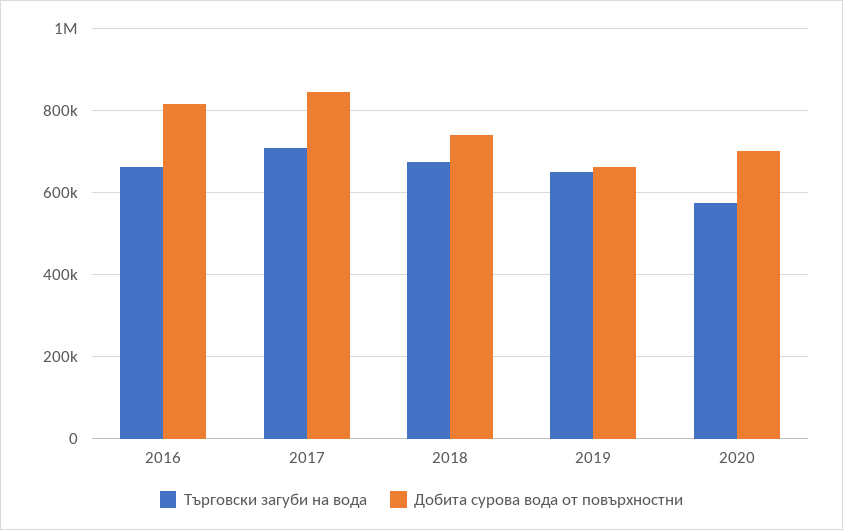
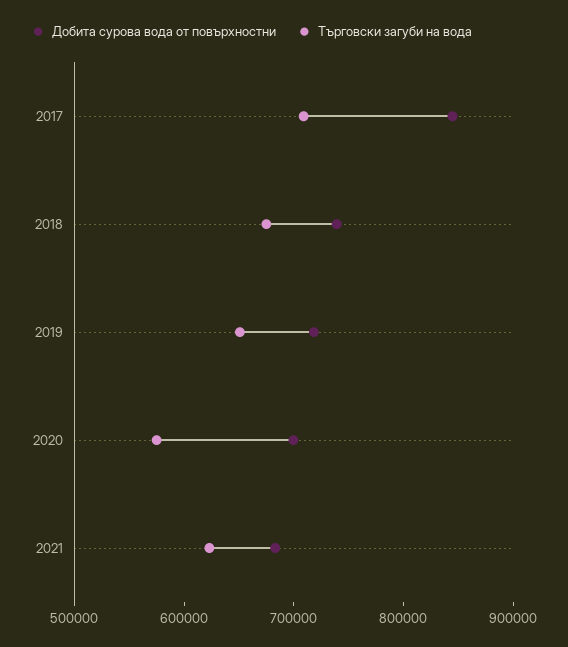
Търговски загуби на вода, 2016: 660000 -> none
Добита сурова вода от повърхностни, 2016: 820000 -> none
Добита сурова вода от повърхностни, 2019: 660000 -> 720000
Добита сурова вода от повърхностни, 2021: none -> 680000
Търговски загуби на вода, 2021: none -> 620000

